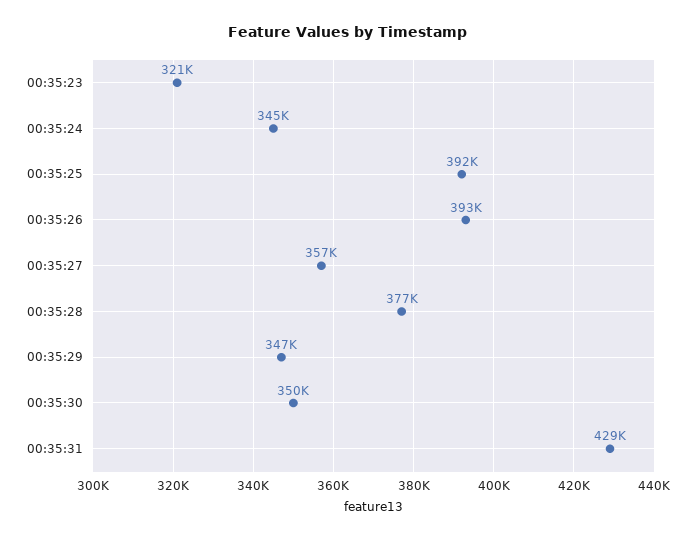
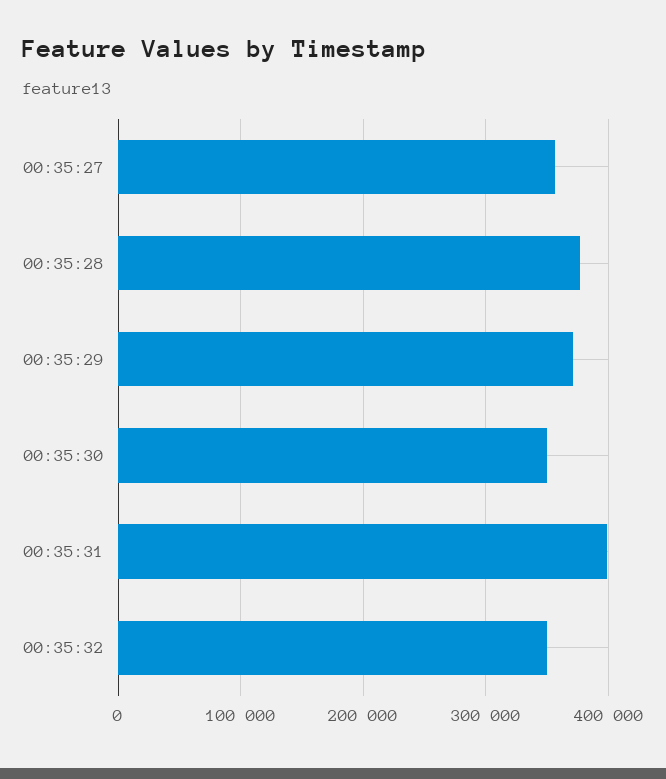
00:35:23: 321000 -> none
00:35:24: 345000 -> none
00:35:25: 392000 -> none
00:35:26: 393000 -> none
00:35:29: 347000 -> 370000
00:35:31: 429000 -> 400000
00:35:32: none -> 350000

